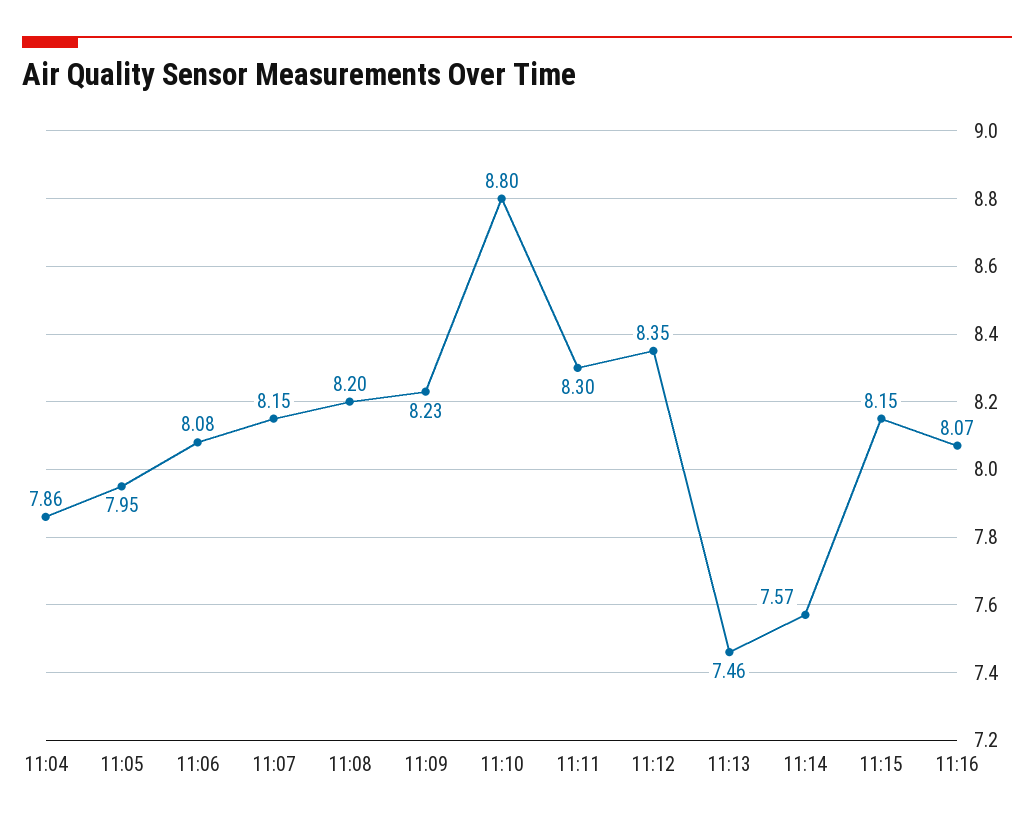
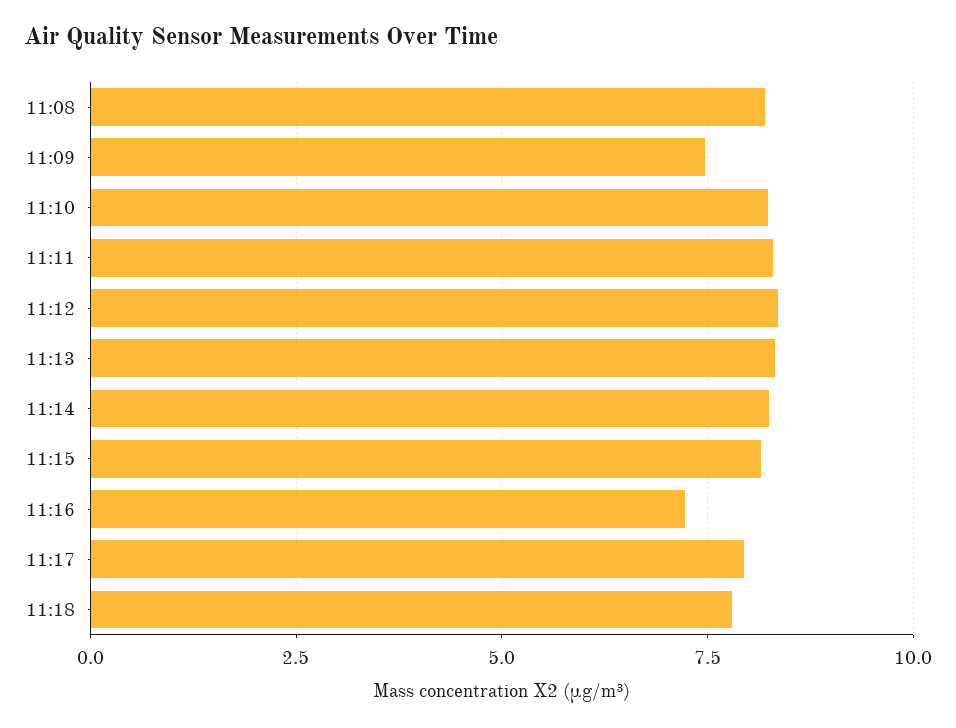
11:04: 7.86 -> none
11:05: 7.95 -> none
11:06: 8.08 -> none
11:07: 8.15 -> none
11:09: 8.23 -> 7.5
11:10: 8.8 -> 8.25
11:13: 7.46 -> 8.25
11:14: 7.57 -> 8.25
11:16: 8.07 -> 7.25
11:17: none -> 8
11:18: none -> 7.75

